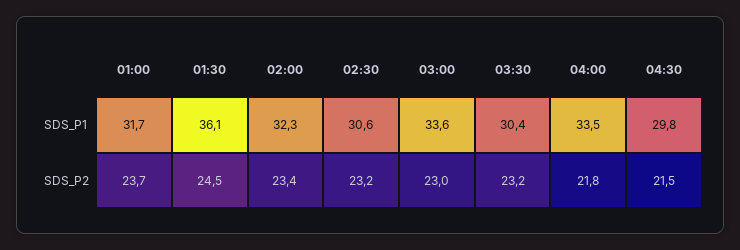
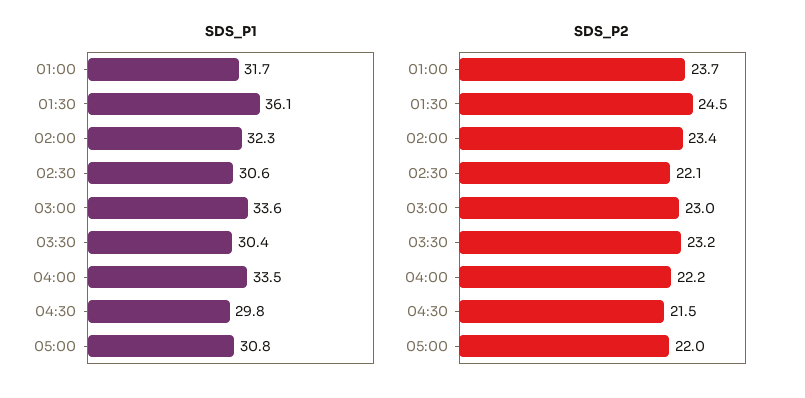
SDS_P2, 02:30: 23.2 -> 22.1
SDS_P2, 04:00: 21.8 -> 22.2
SDS_P1, 05:00: none -> 30.8
SDS_P2, 05:00: none -> 22

